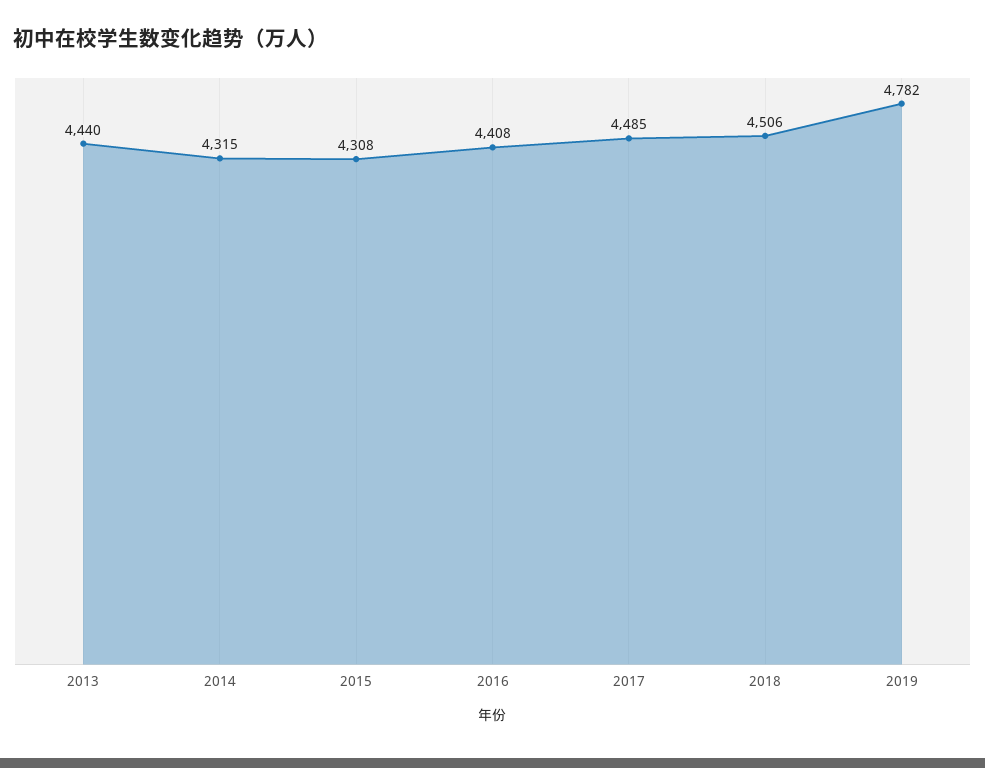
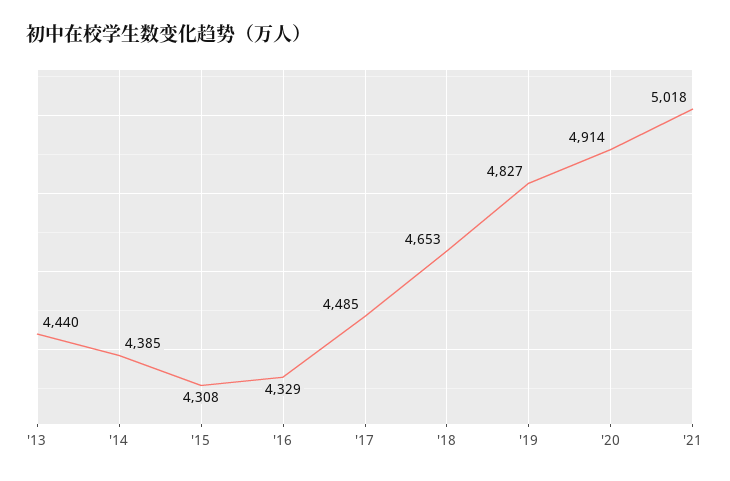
2014: 4315 -> 4385
2016: 4408 -> 4329
2018: 4506 -> 4653
2019: 4782 -> 4827
'20: none -> 4914
'21: none -> 5018

